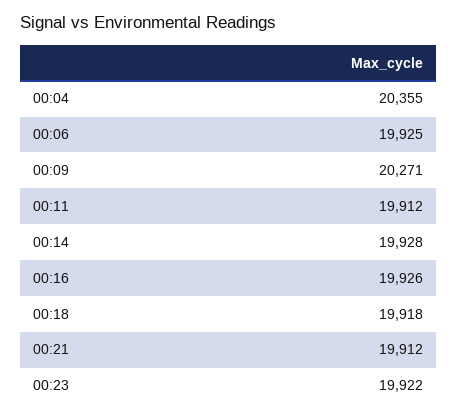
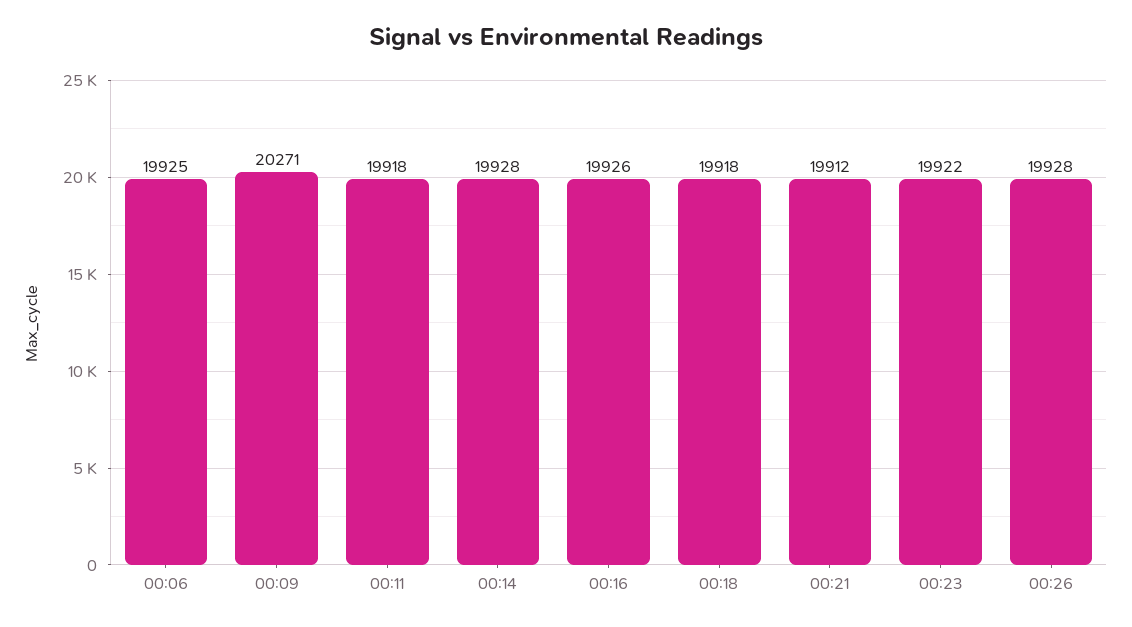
00:04: 20355 -> none
00:11: 19912 -> 19918
00:26: none -> 19928

